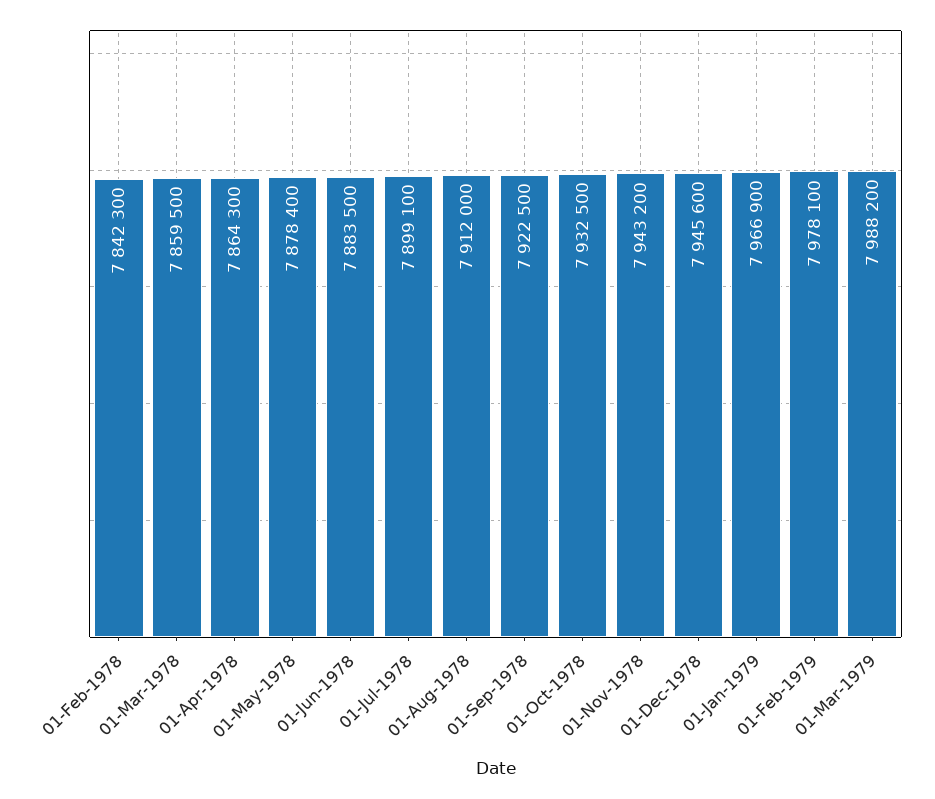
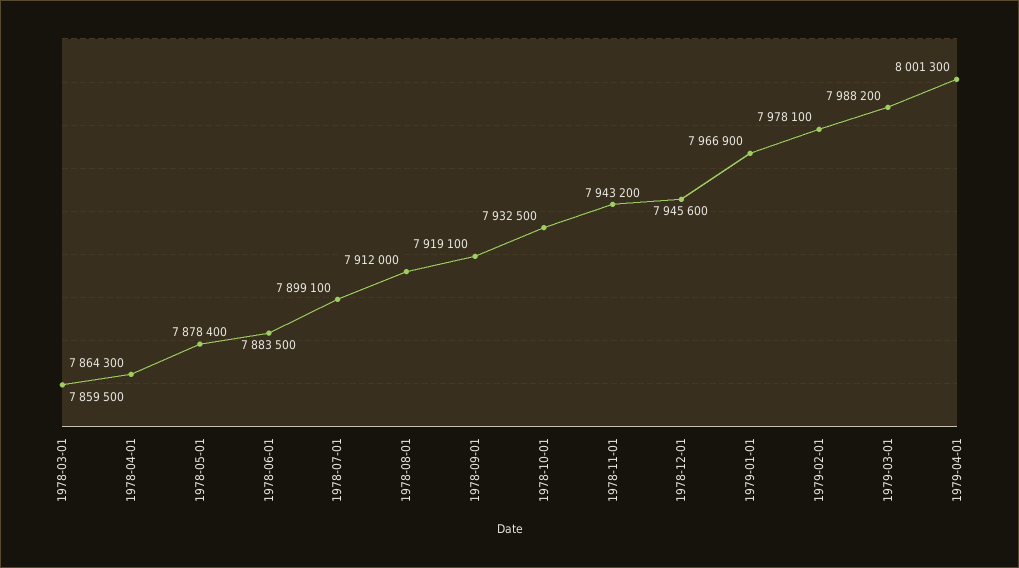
01-Feb-1978: 7842300 -> none
01-Sep-1978: 7922500 -> 7919100
1979-04-01: none -> 8001300

